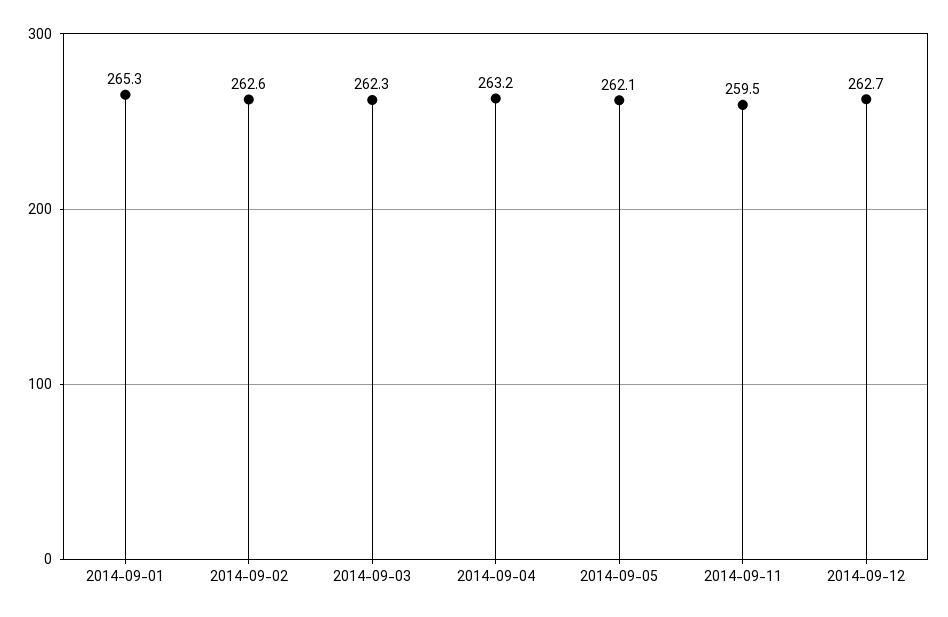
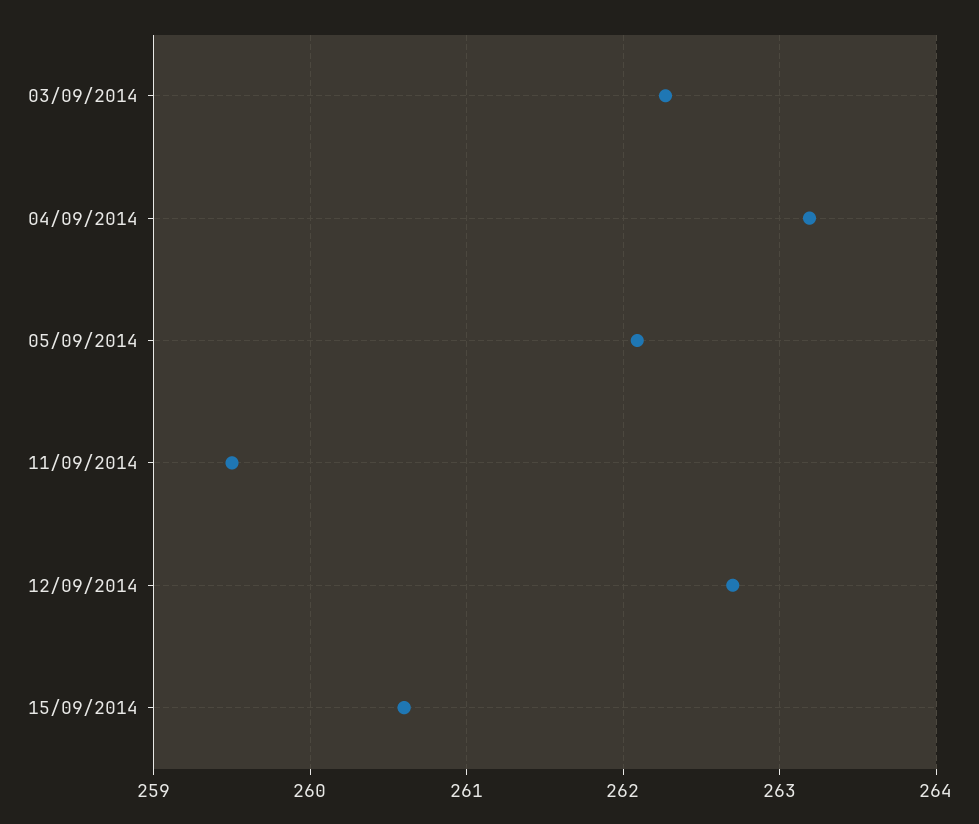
2014-09-01: 265.3 -> none
2014-09-02: 262.6 -> none
15/09/2014: none -> 260.6

